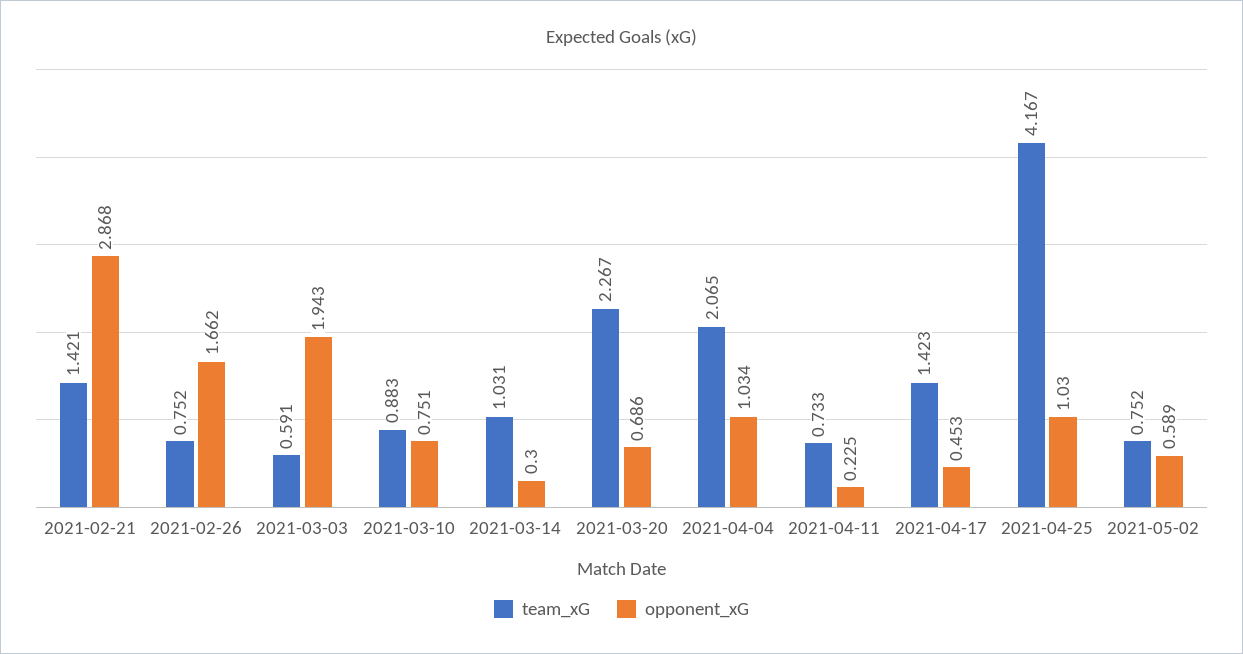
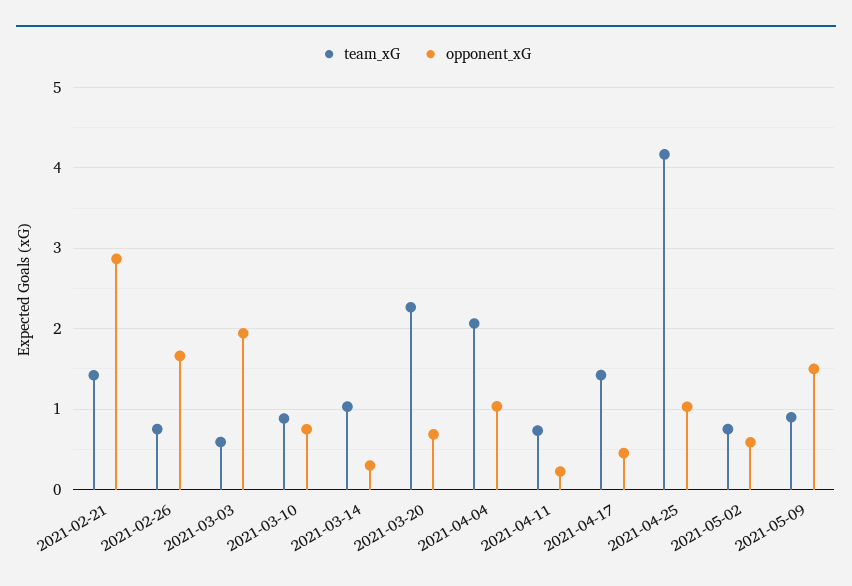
team_xG, 2021-05-09: none -> 0.9
opponent_xG, 2021-05-09: none -> 1.5

